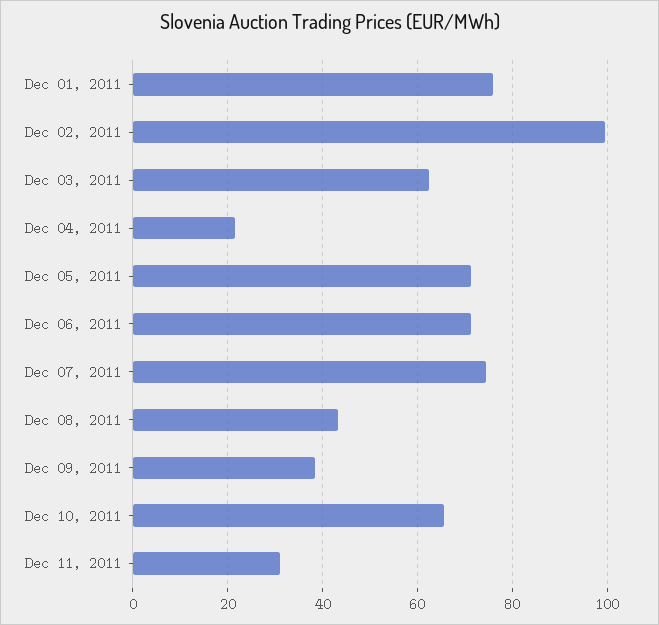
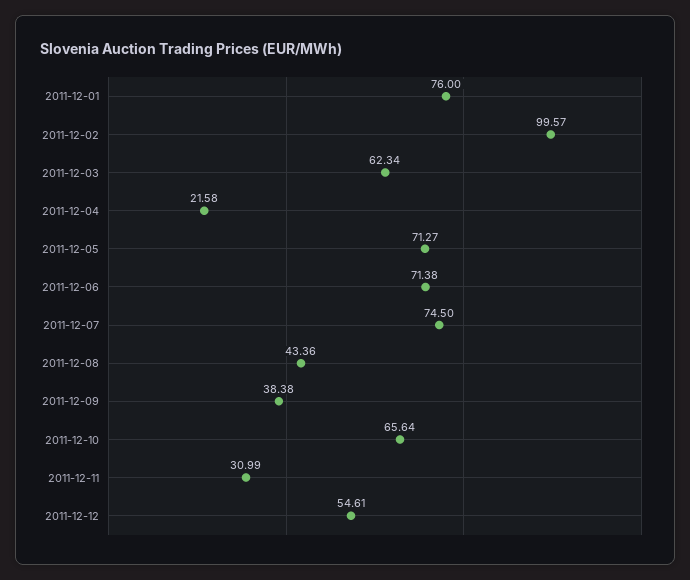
2011-12-12: none -> 54.61

